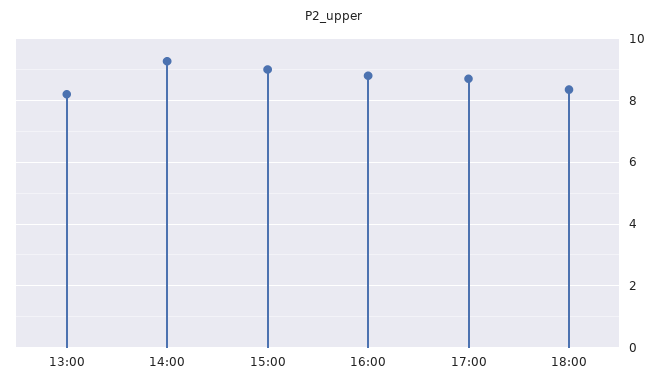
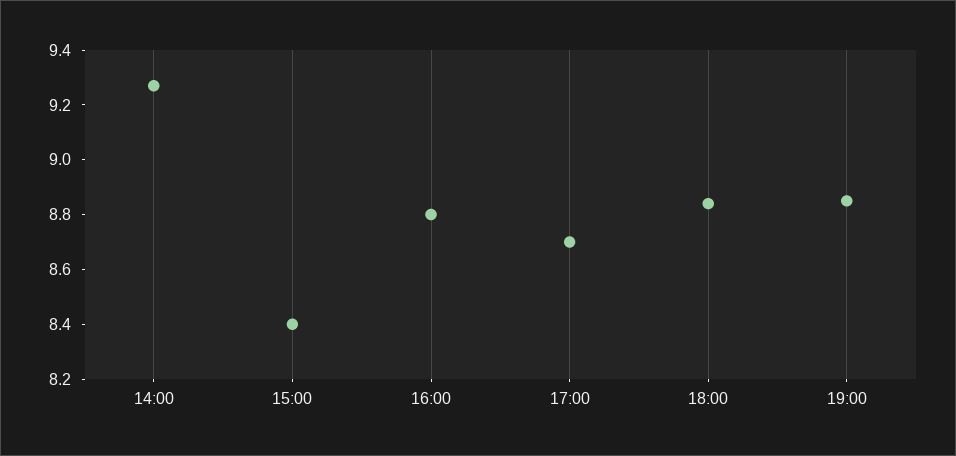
13:00: 8.2 -> none
15:00: 9 -> 8.4
18:00: 8.4 -> 8.85
19:00: none -> 8.85

